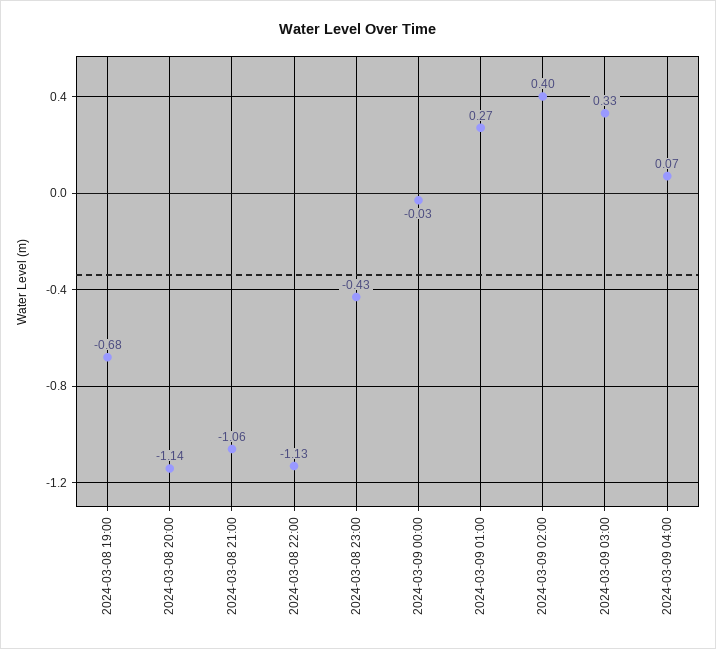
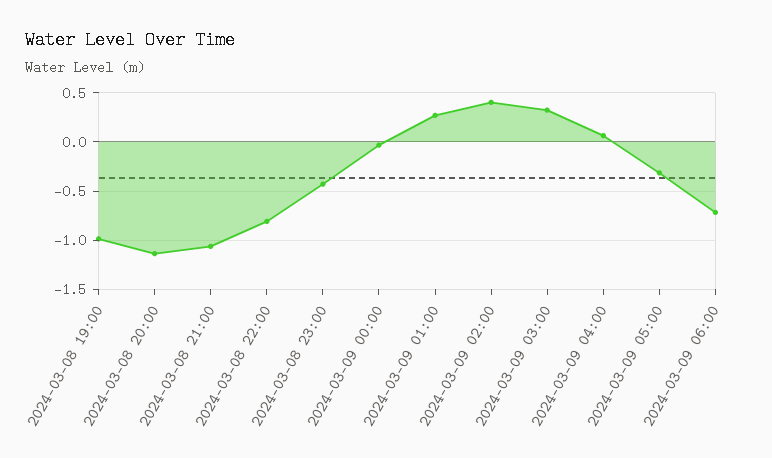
2024-03-08 19:00: -0.68 -> -1
2024-03-08 22:00: -1.13 -> -0.8
2024-03-09 05:00: none -> -0.3
2024-03-09 06:00: none -> -0.7

